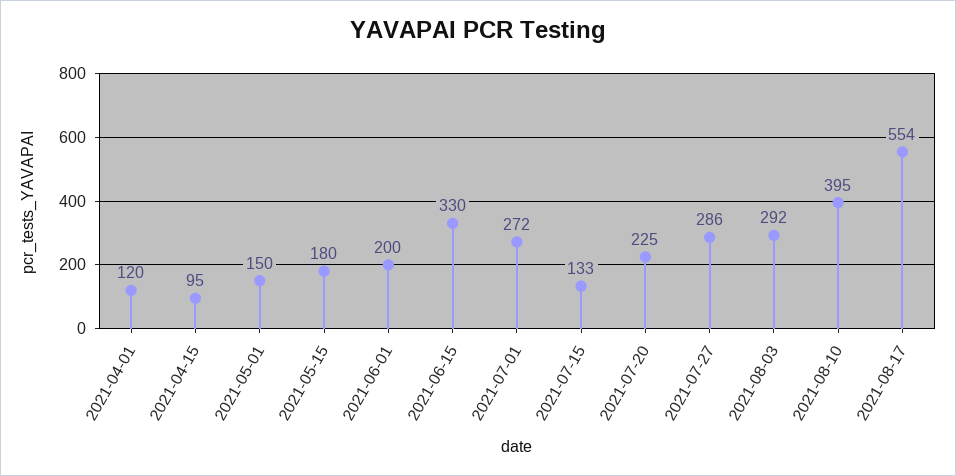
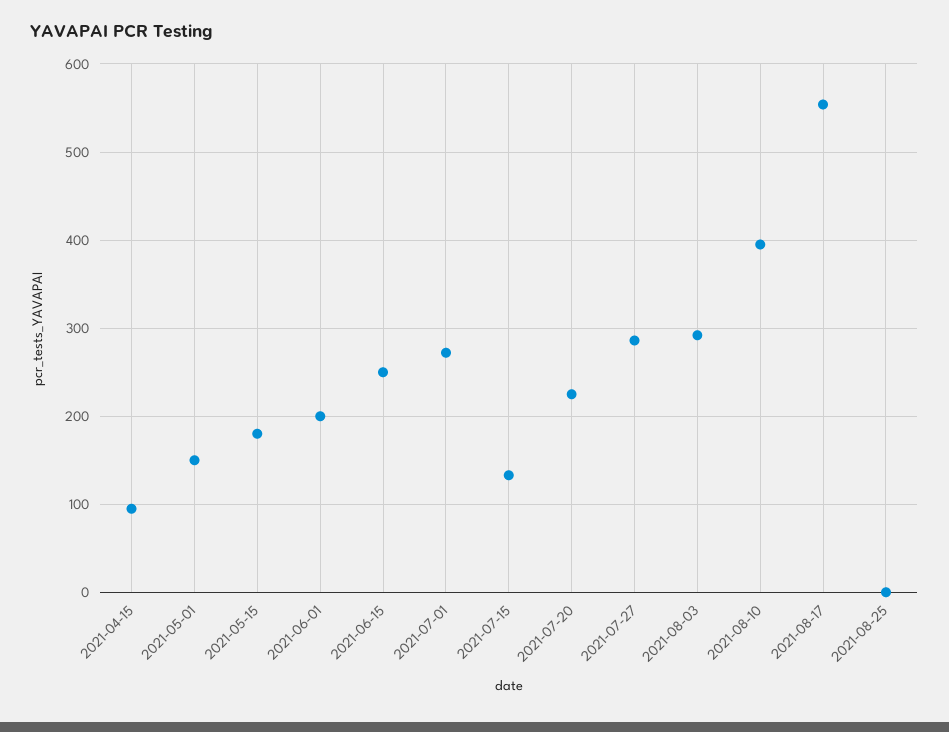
2021-04-01: 120 -> none
2021-06-15: 330 -> 250
2021-08-25: none -> 0

